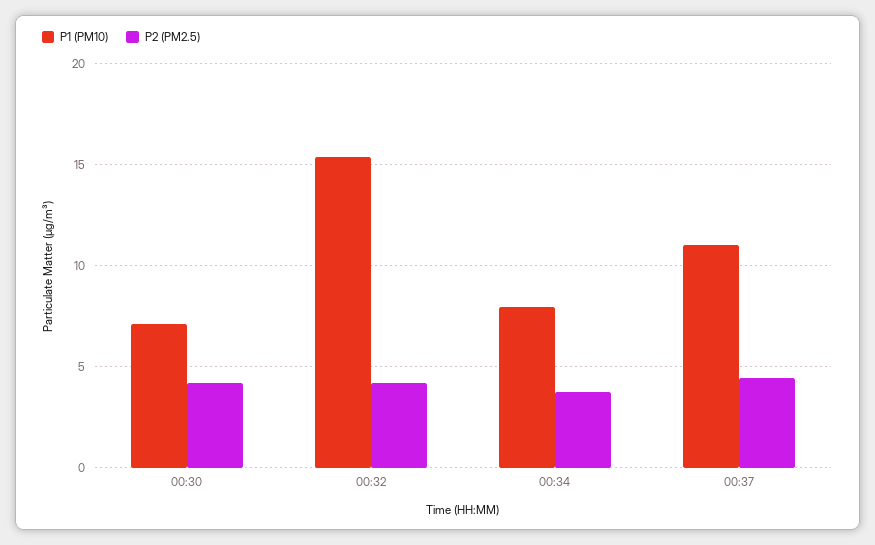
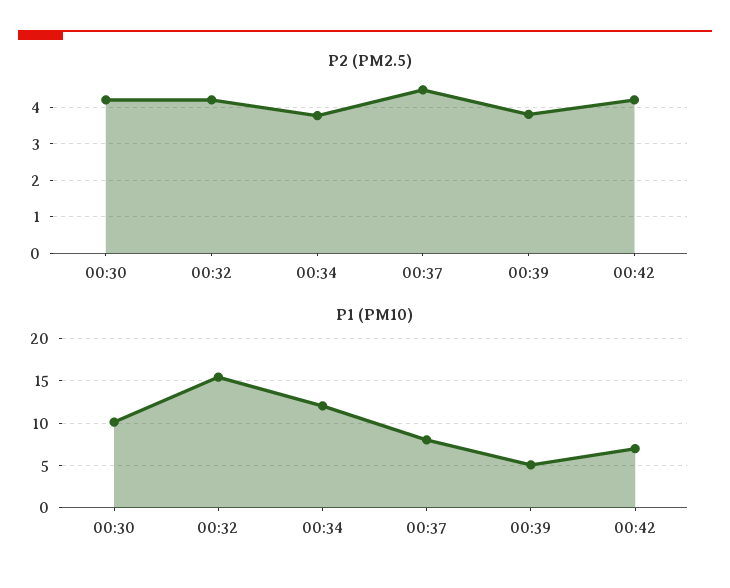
P1 (PM10), 00:30: 7 -> 10
P1 (PM10), 00:34: 8 -> 12
P1 (PM10), 00:37: 11 -> 8
P2 (PM2.5), 00:39: none -> 3.8
P2 (PM2.5), 00:42: none -> 4.2
P1 (PM10), 00:39: none -> 5
P1 (PM10), 00:42: none -> 7

